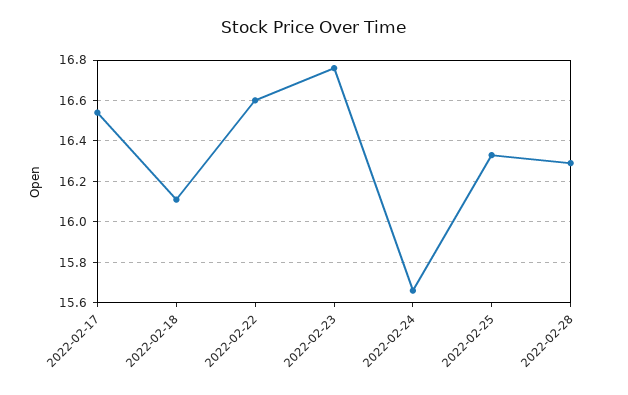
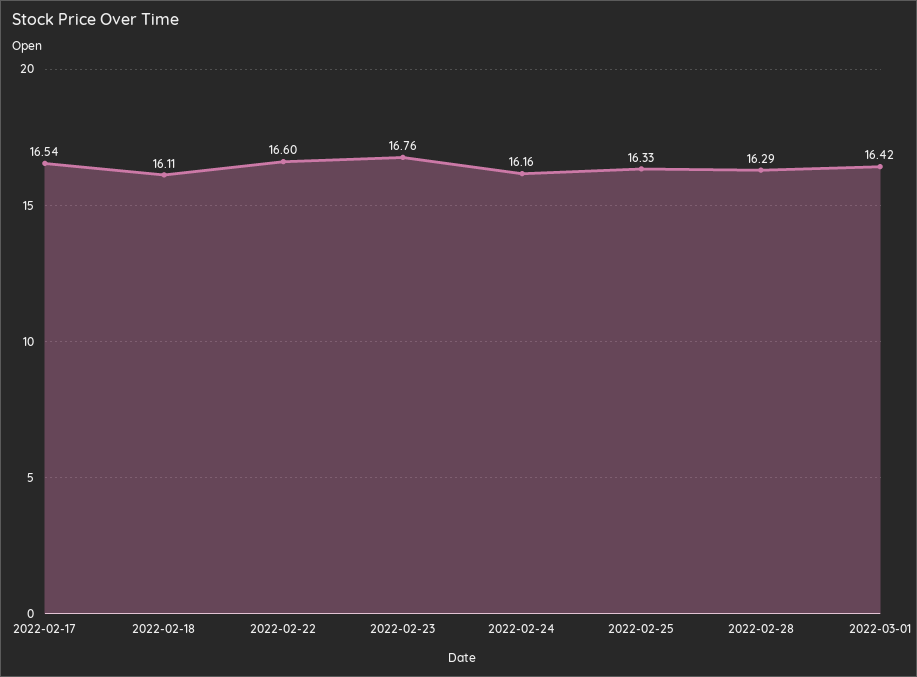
2022-02-24: 15.65 -> 16.16
2022-03-01: none -> 16.42

